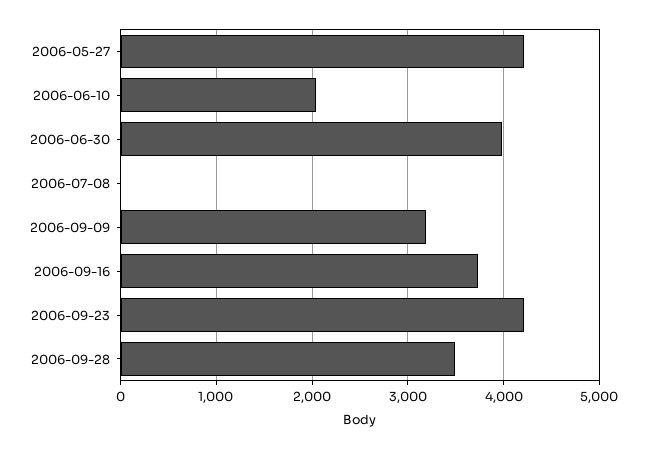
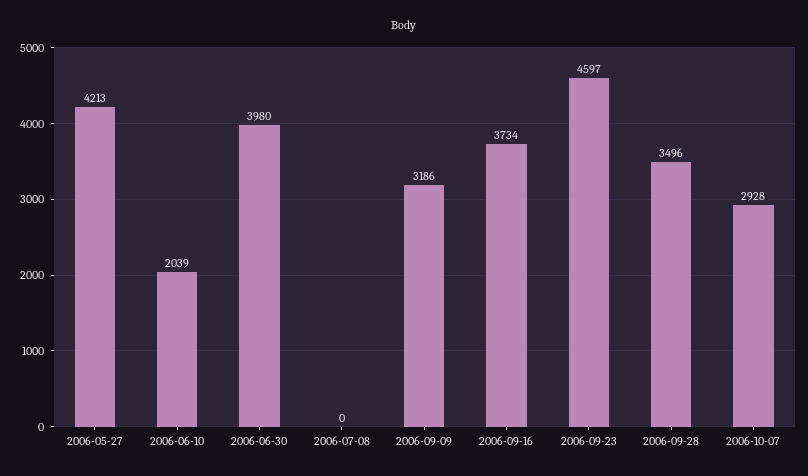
2006-09-23: 4200 -> 4597
2006-10-07: none -> 2928

